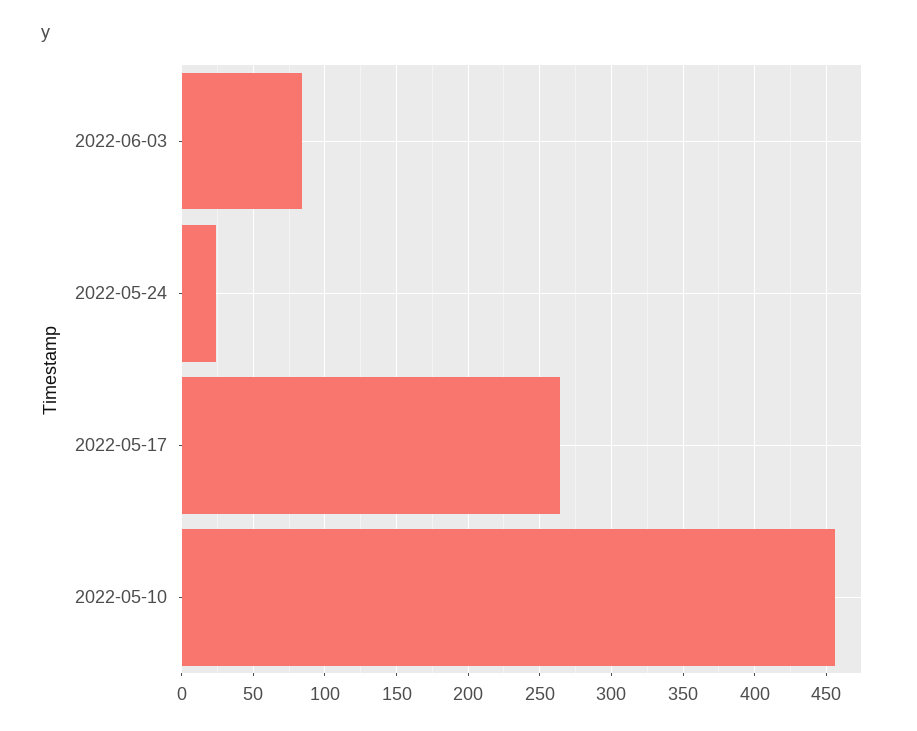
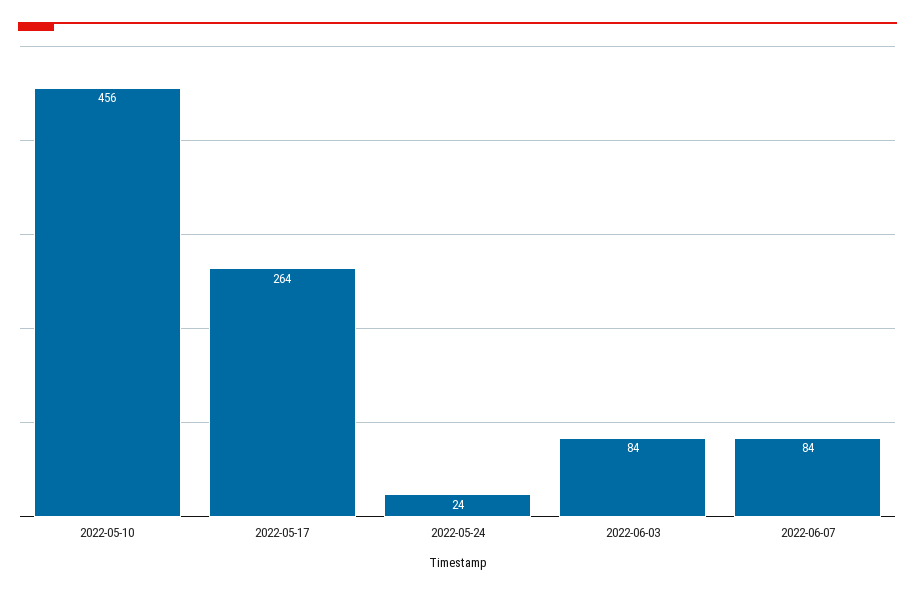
2022-06-07: none -> 84

